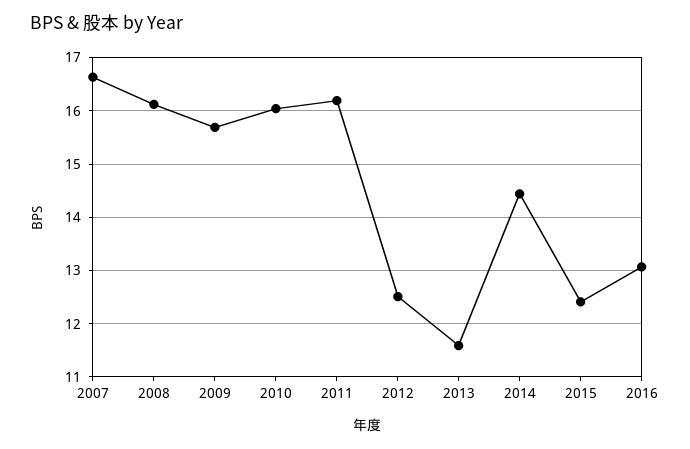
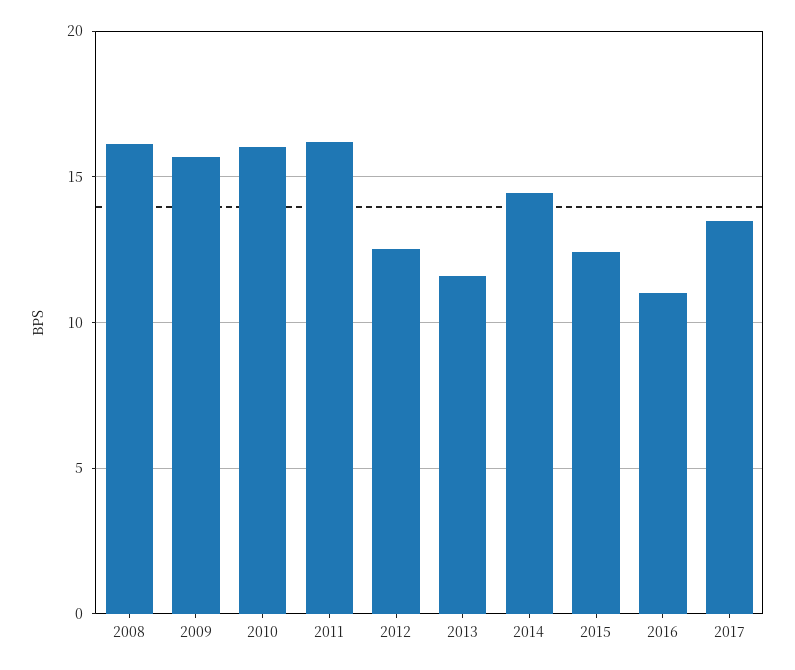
2007: 16.6 -> none
2016: 13 -> 11
2017: none -> 13.5

